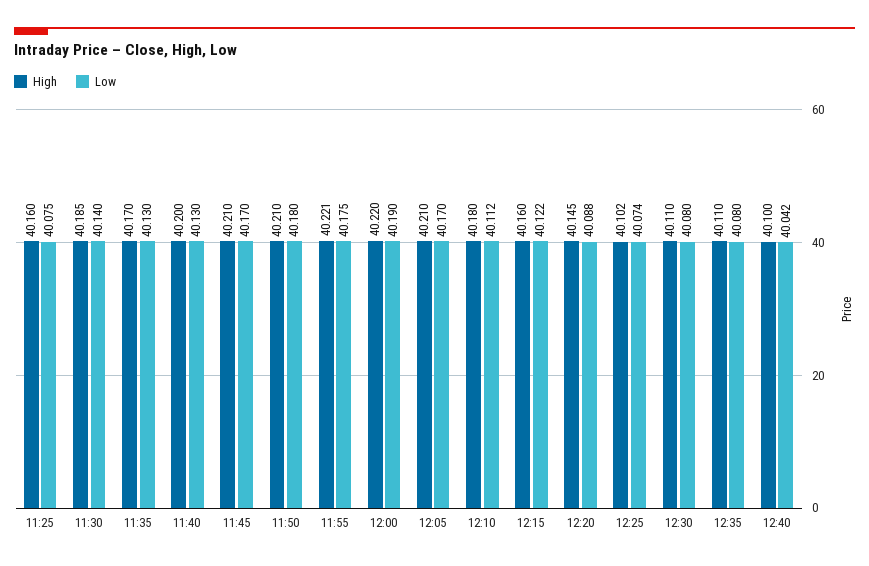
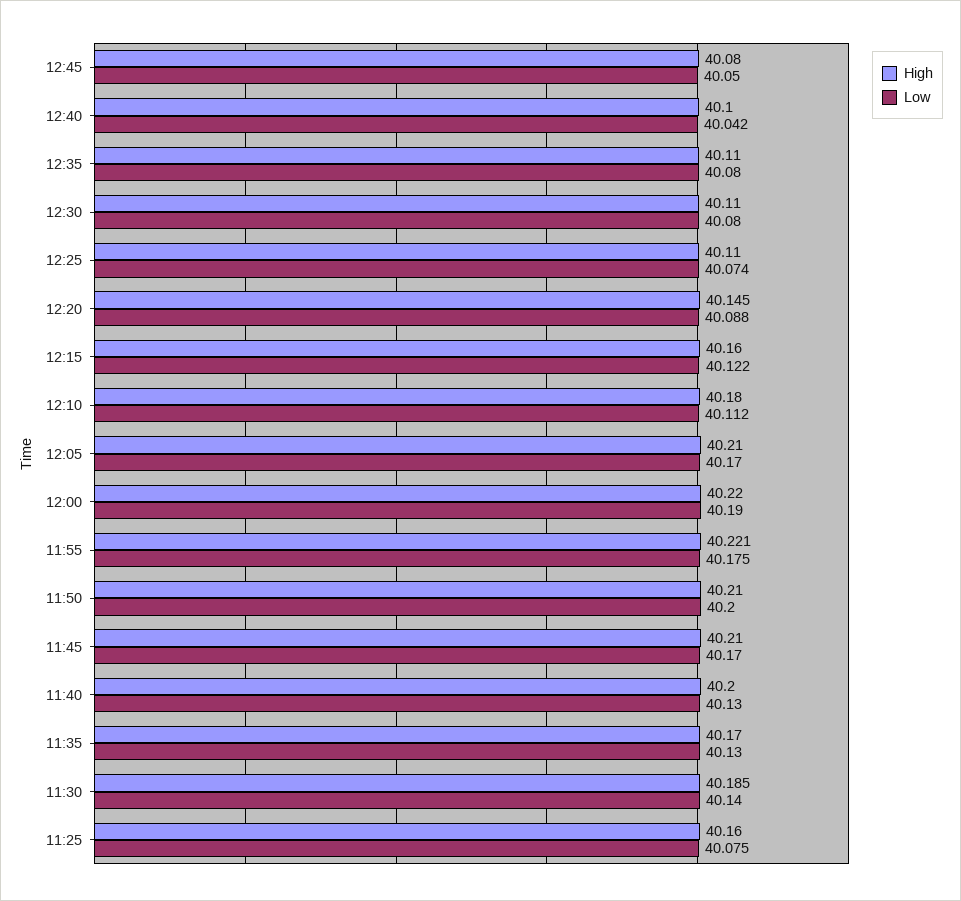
Low, 11:50: 40.18 -> 40.2
High, 12:25: 40.102 -> 40.11
High, 12:45: none -> 40.08
Low, 12:45: none -> 40.05

